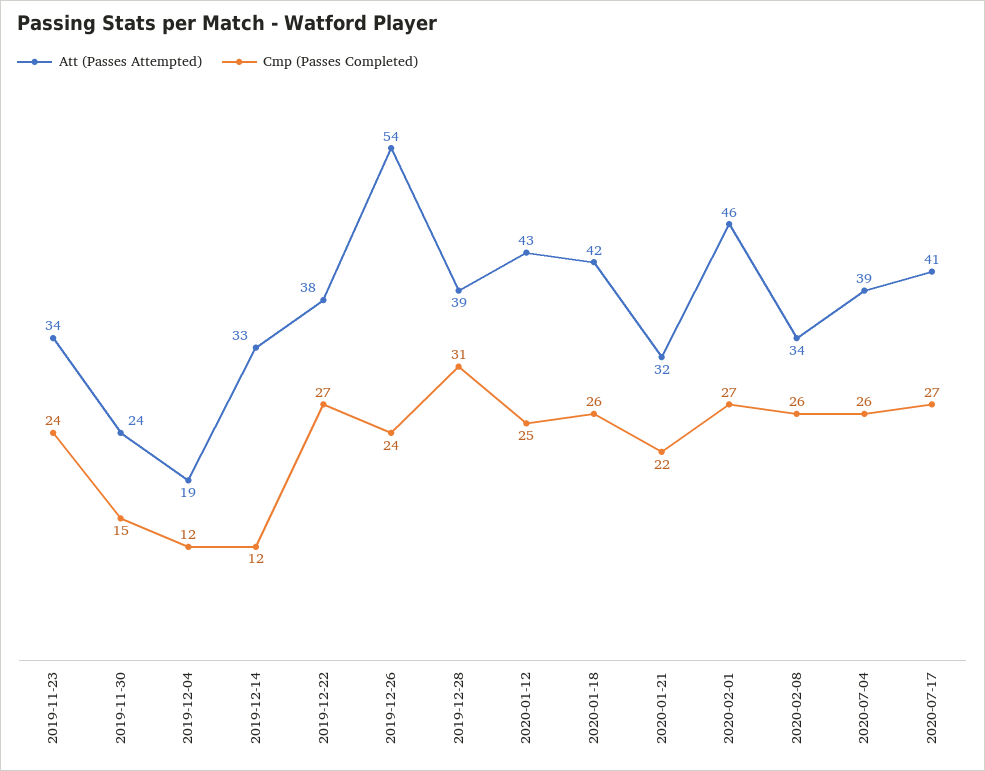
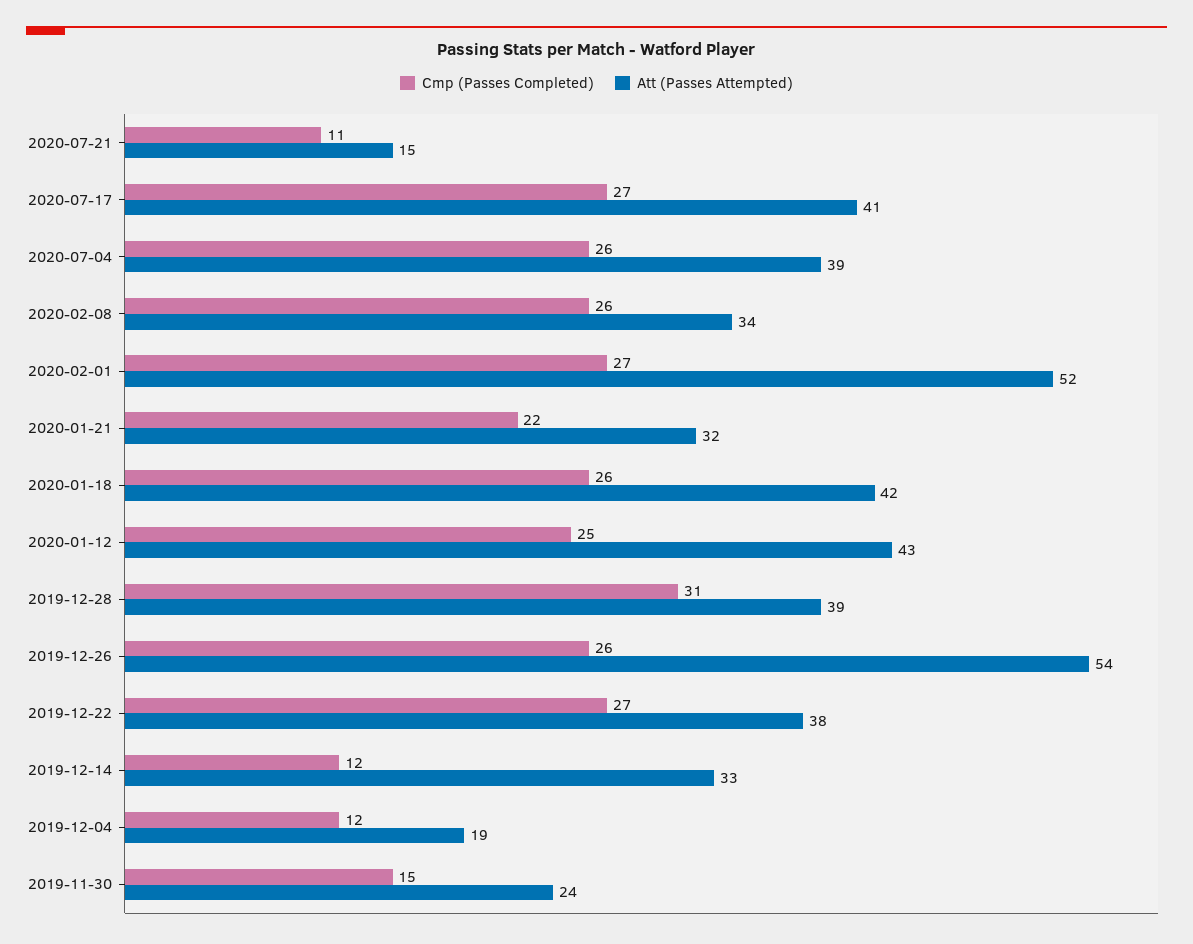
Att (Passes Attempted), 2019-11-23: 34 -> none
Cmp (Passes Completed), 2019-11-23: 24 -> none
Cmp (Passes Completed), 2019-12-26: 24 -> 26
Att (Passes Attempted), 2020-02-01: 46 -> 52
Cmp (Passes Completed), 2020-07-21: none -> 11
Att (Passes Attempted), 2020-07-21: none -> 15

